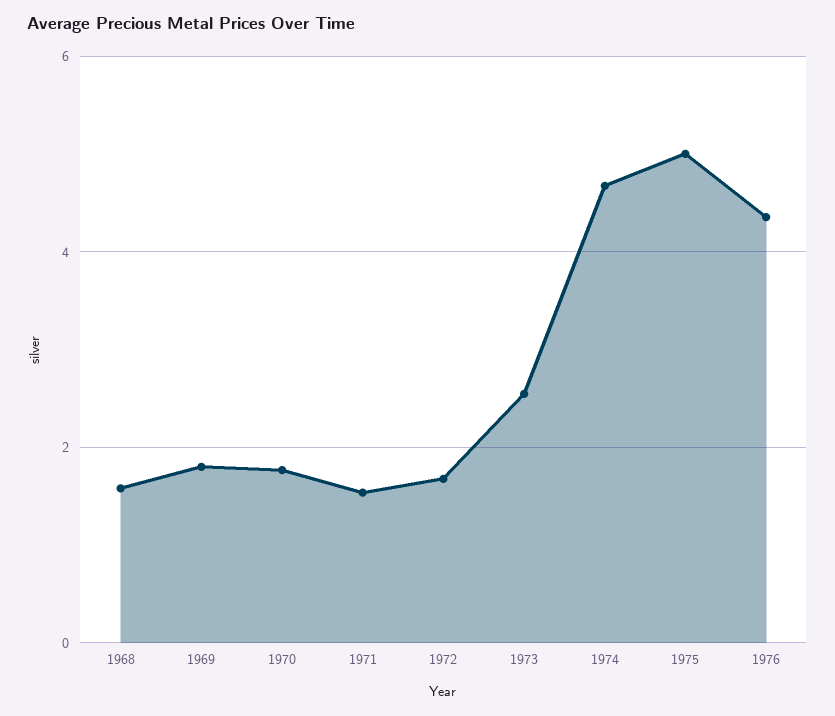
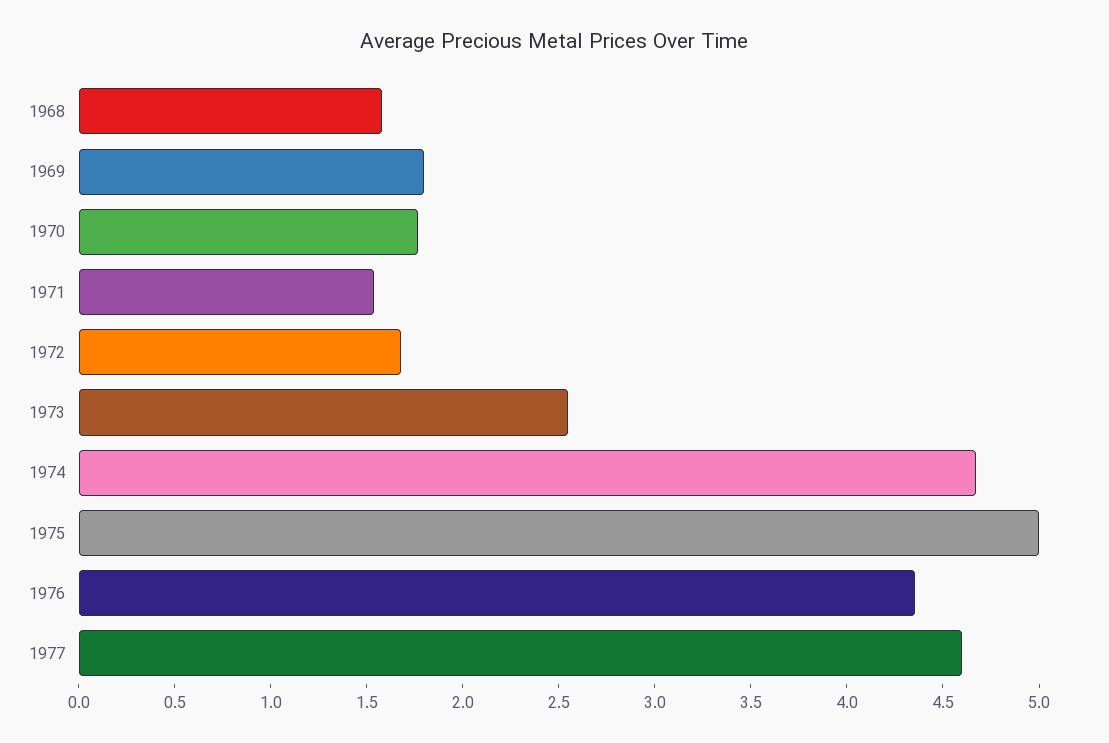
1977: none -> 4.6

